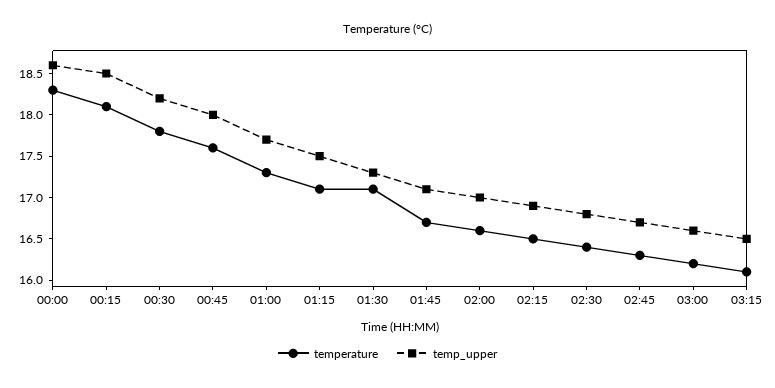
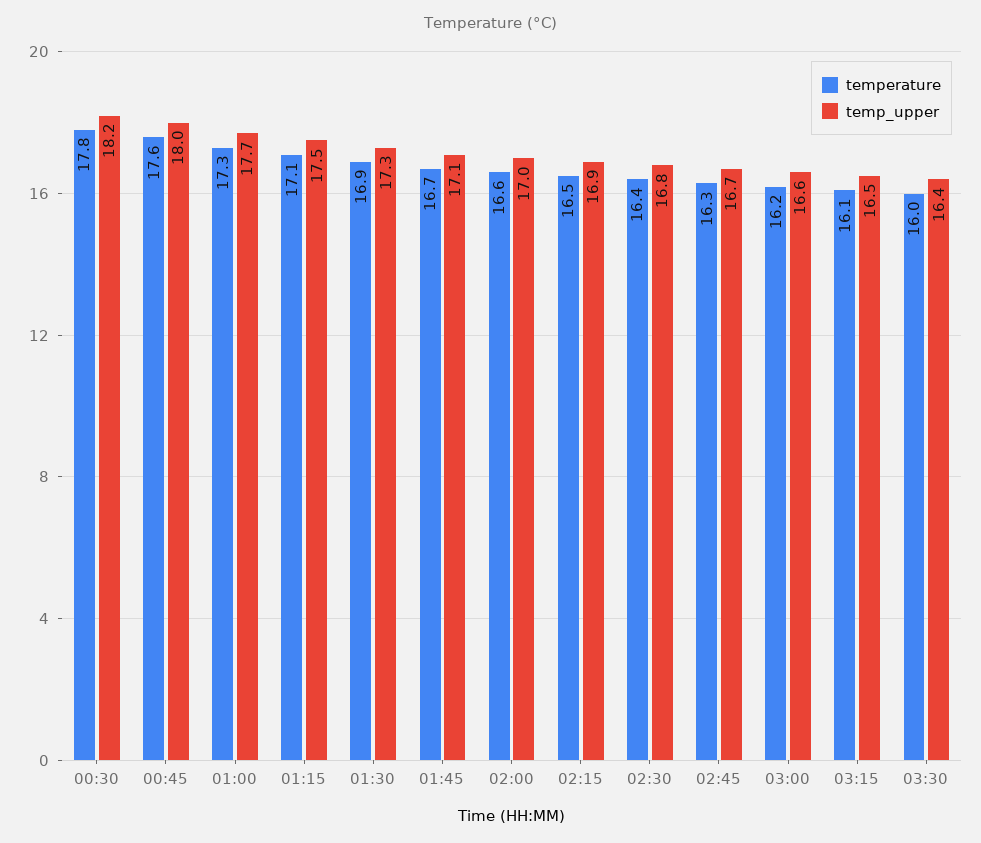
temperature, 00:00: 18.3 -> none
temp_upper, 00:00: 18.6 -> none
temperature, 00:15: 18.1 -> none
temp_upper, 00:15: 18.5 -> none
temperature, 01:30: 17.1 -> 16.9
temperature, 03:30: none -> 16
temp_upper, 03:30: none -> 16.4

